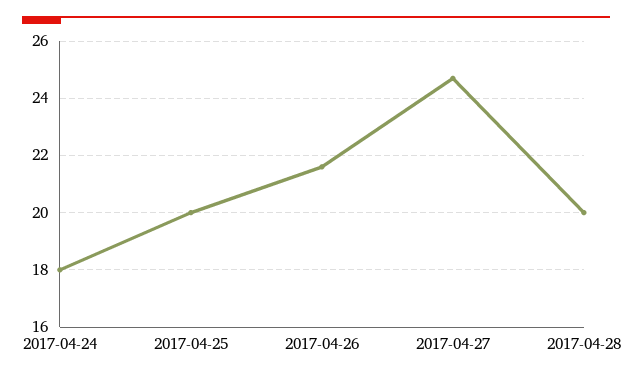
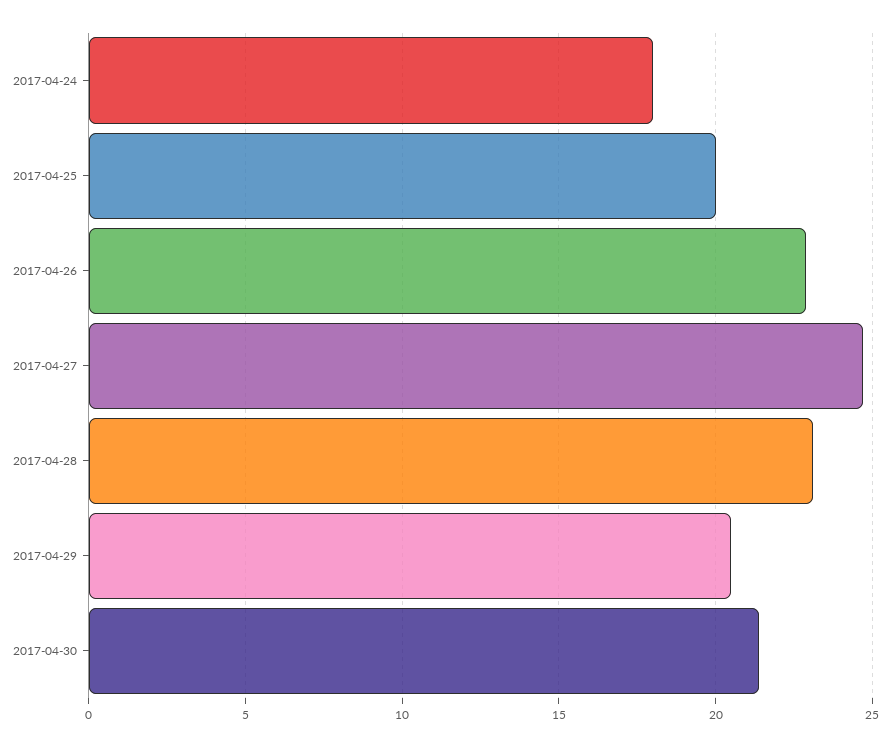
2017-04-26: 21.5 -> 23
2017-04-28: 20 -> 23
2017-04-29: none -> 20.5
2017-04-30: none -> 21.5

